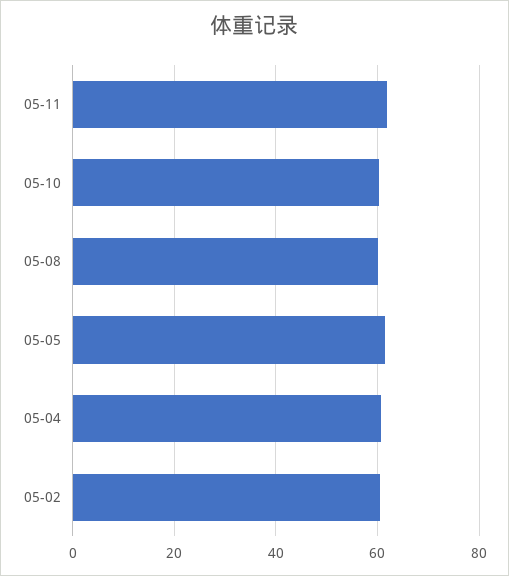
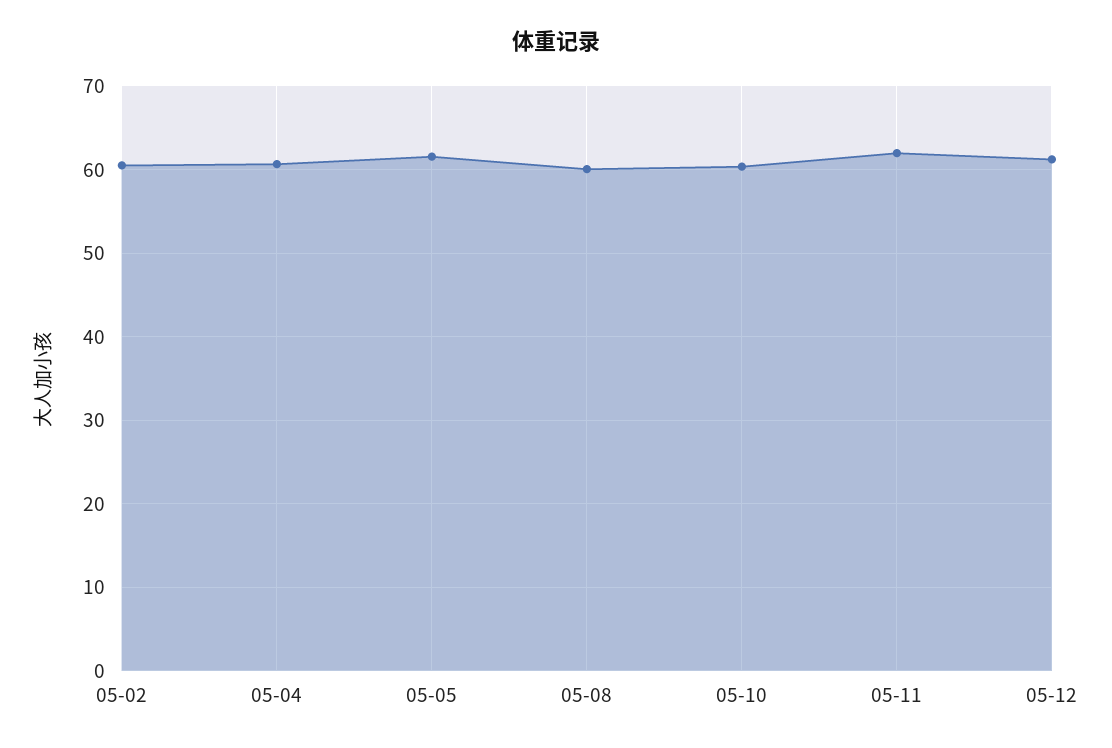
05-12: none -> 61

